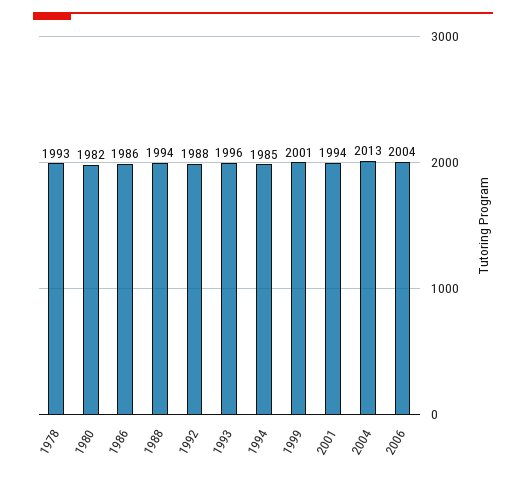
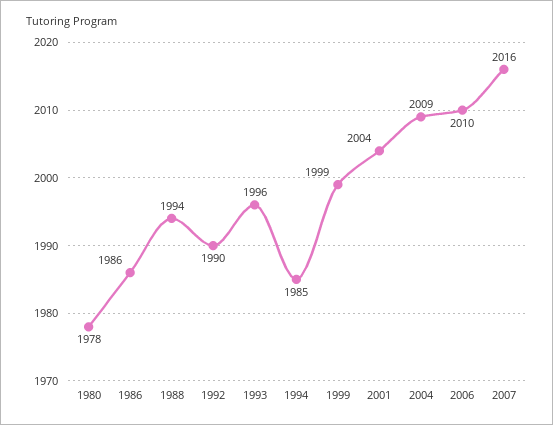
1978: 1993 -> none
1980: 1982 -> 1978
1992: 1988 -> 1990
1999: 2001 -> 1999
2001: 1994 -> 2004
2004: 2013 -> 2009
2006: 2004 -> 2010
2007: none -> 2016

